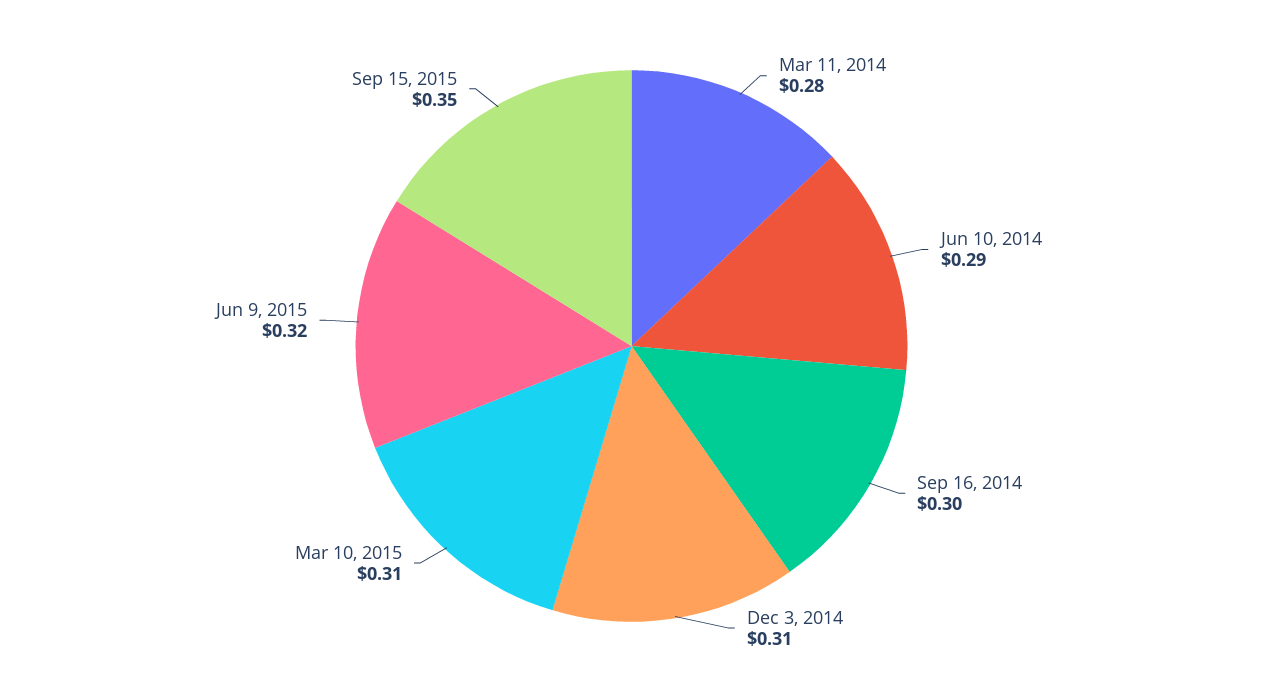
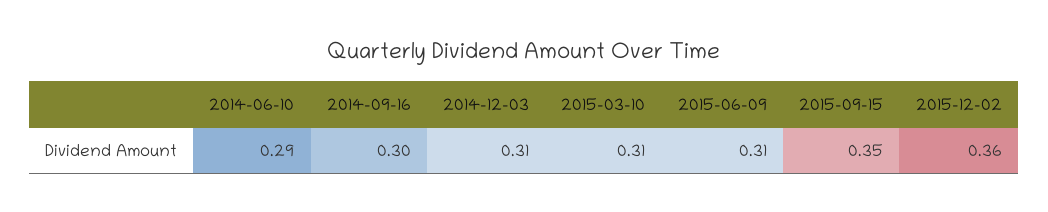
Mar 11, 2014: 0.28 -> none
Jun 9, 2015: 0.32 -> 0.31
2015-12-02: none -> 0.36

